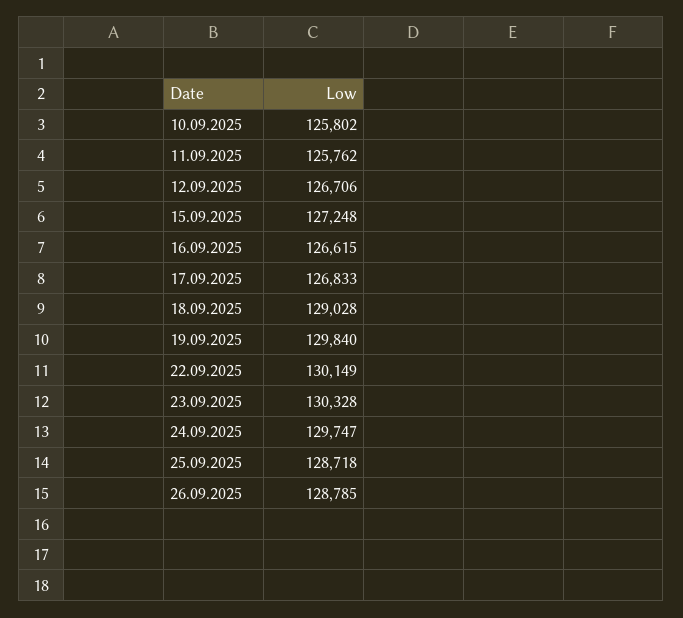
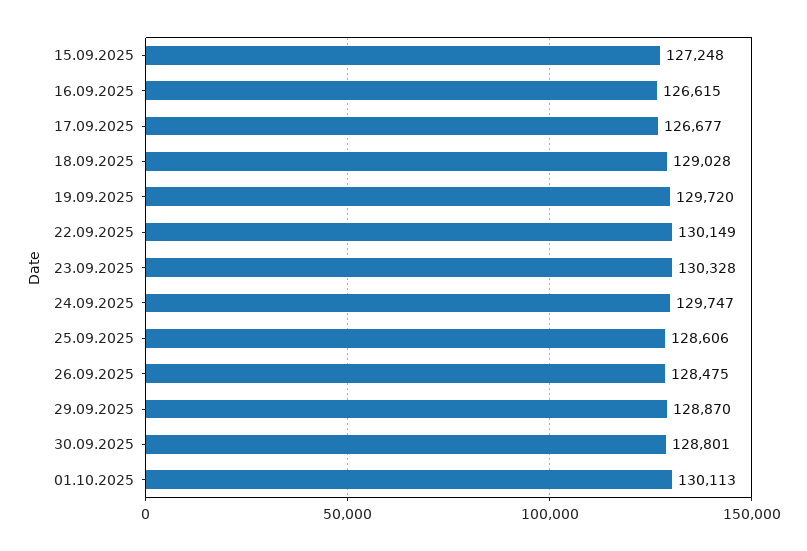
10.09.2025: 125802 -> none
11.09.2025: 125762 -> none
12.09.2025: 126706 -> none
17.09.2025: 126833 -> 126677
19.09.2025: 129840 -> 129720
25.09.2025: 128718 -> 128606
26.09.2025: 128785 -> 128475
29.09.2025: none -> 128870
30.09.2025: none -> 128801
01.10.2025: none -> 130113

